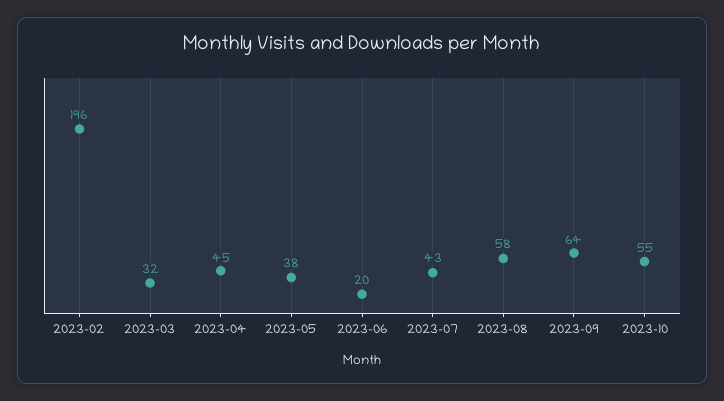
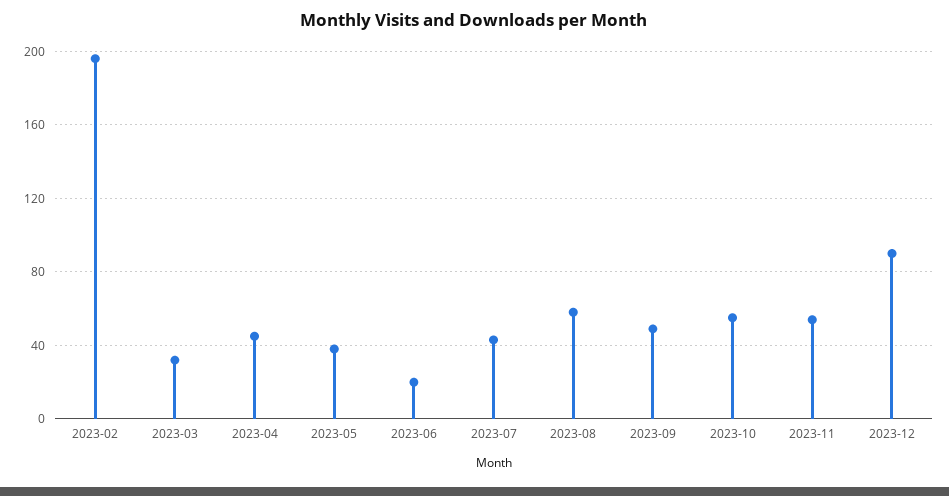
2023-09: 64 -> 50
2023-11: none -> 55
2023-12: none -> 90

